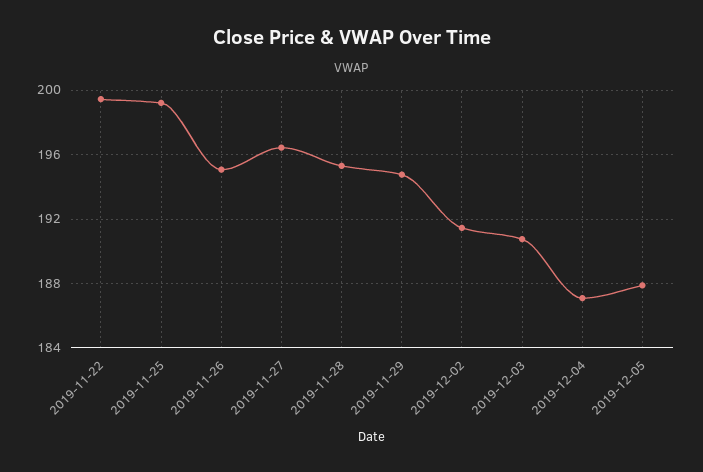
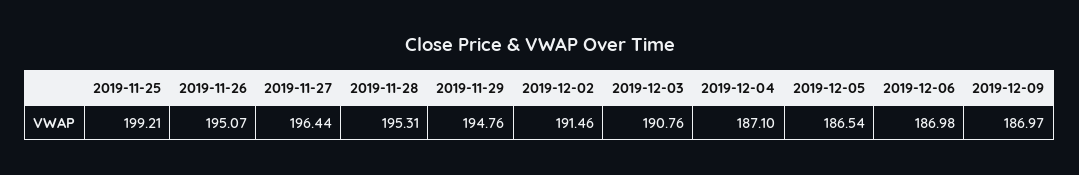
2019-11-22: 199.5 -> none
2019-12-05: 188 -> 186.54
2019-12-06: none -> 186.98
2019-12-09: none -> 186.97

